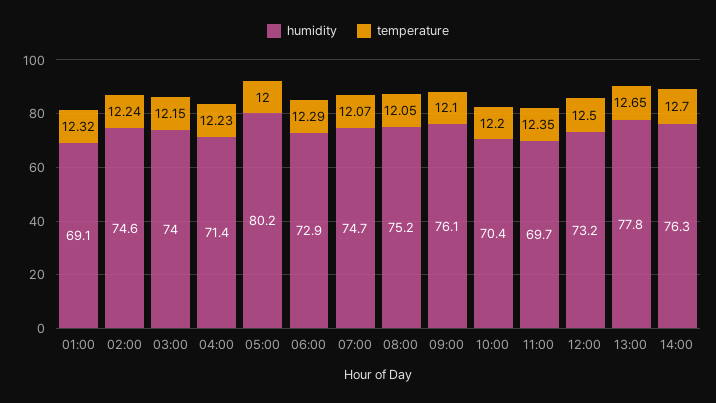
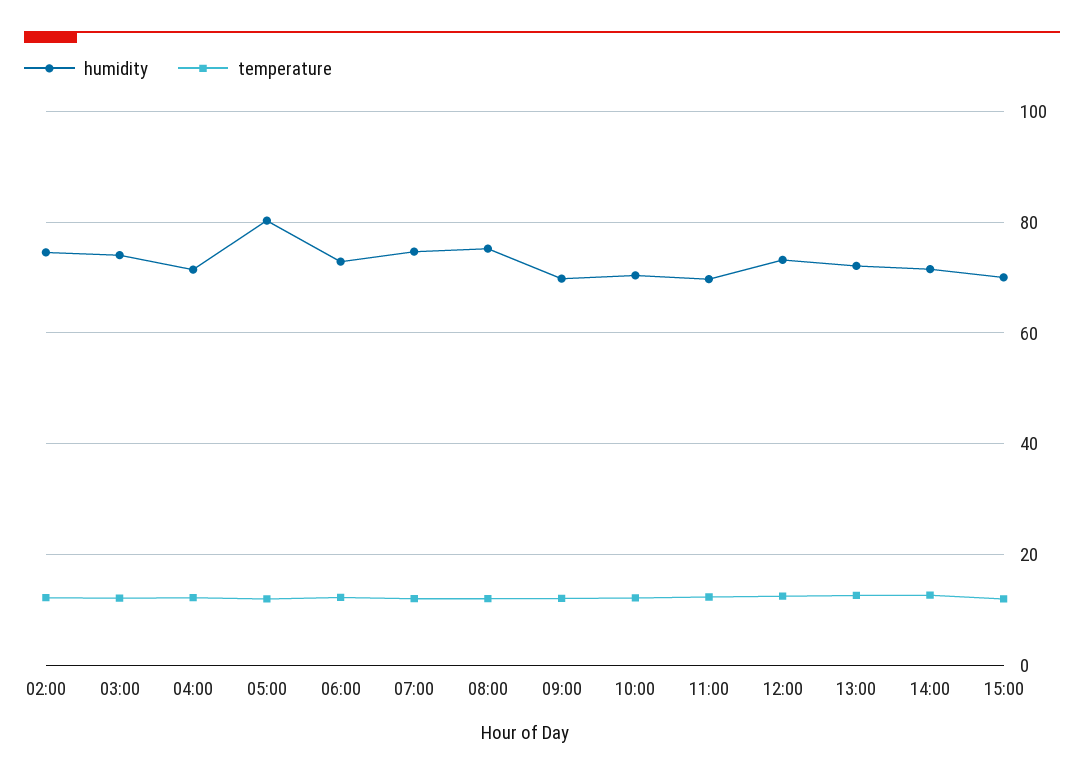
humidity, 01:00: 69.1 -> none
temperature, 01:00: 12.32 -> none
humidity, 09:00: 76.1 -> 70
humidity, 13:00: 77.8 -> 72
humidity, 14:00: 76.3 -> 72
humidity, 15:00: none -> 70
temperature, 15:00: none -> 12

